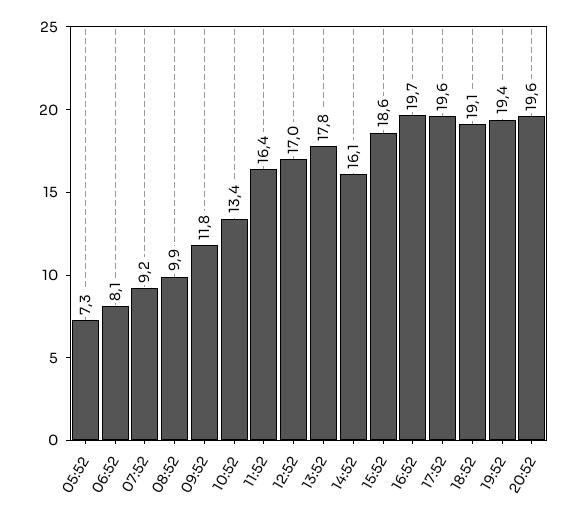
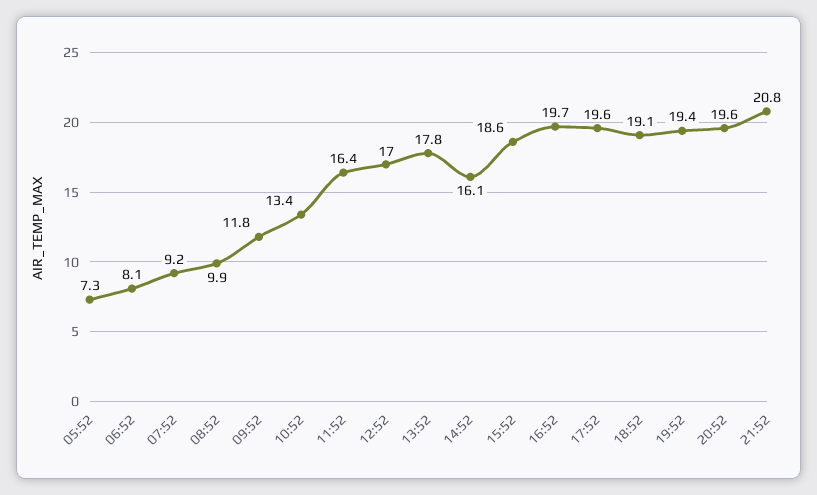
21:52: none -> 20.8

